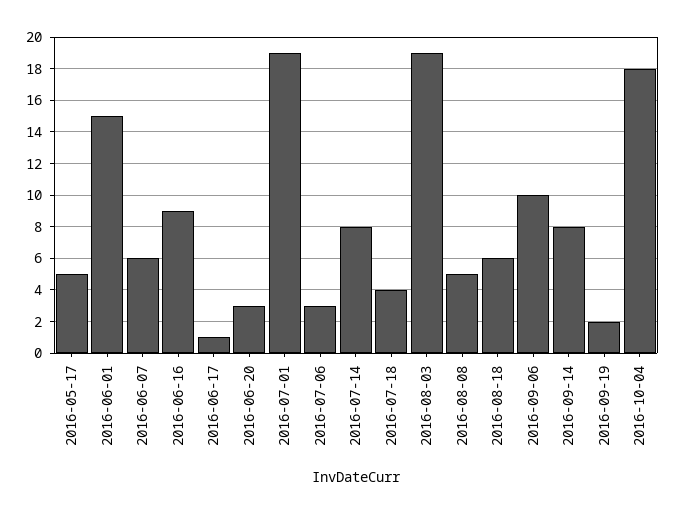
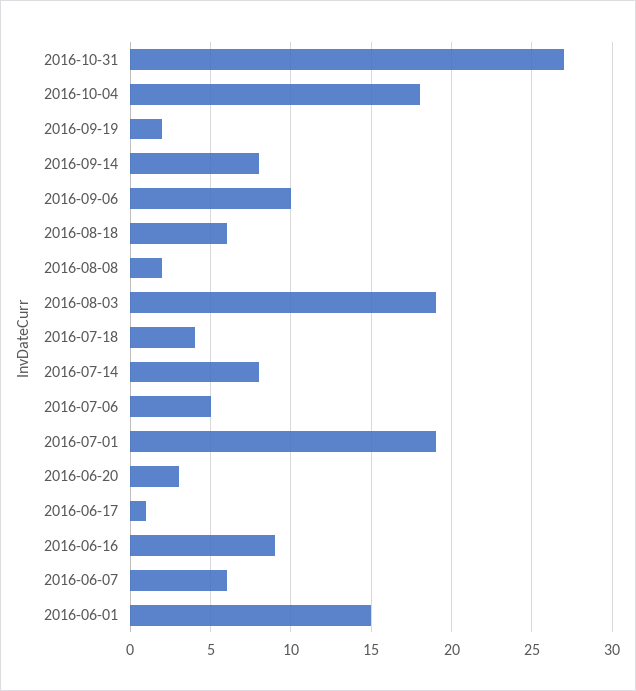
2016-05-17: 5 -> none
2016-07-06: 3 -> 5
2016-08-08: 5 -> 2
2016-10-31: none -> 27

